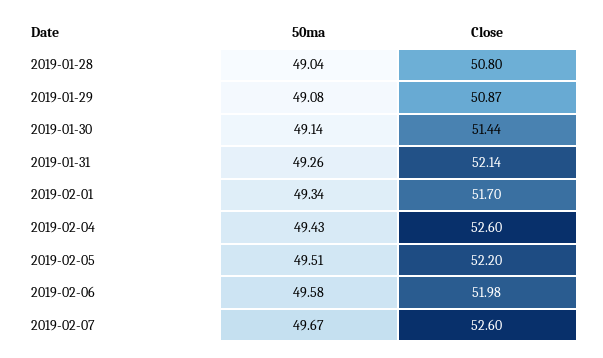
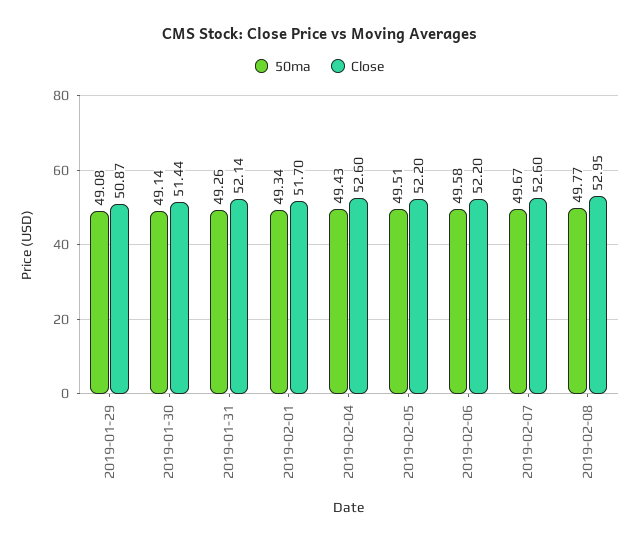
50ma, 2019-01-28: 49.04 -> none
Close, 2019-01-28: 50.8 -> none
Close, 2019-02-06: 51.98 -> 52.2
50ma, 2019-02-08: none -> 49.77
Close, 2019-02-08: none -> 52.95

